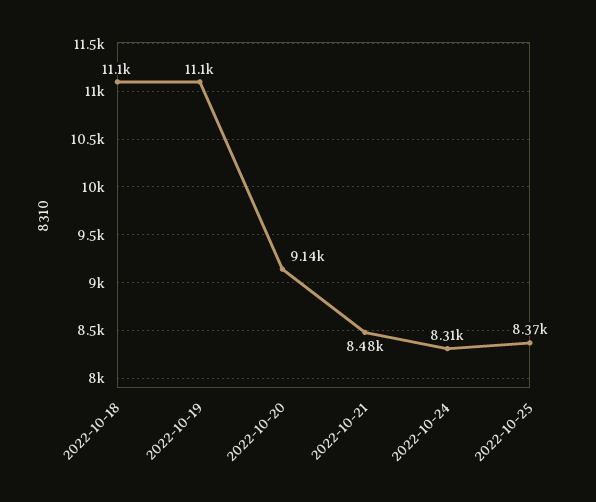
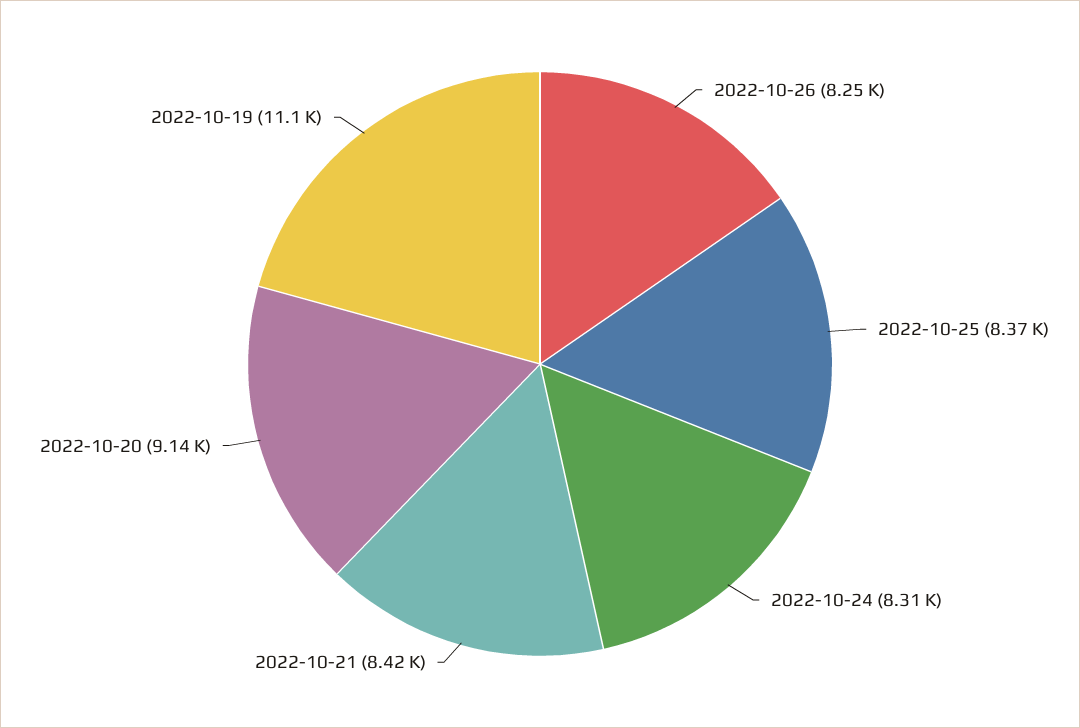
2022-10-18: 11100 -> none
2022-10-21: 8480 -> 8420
2022-10-26: none -> 8250

